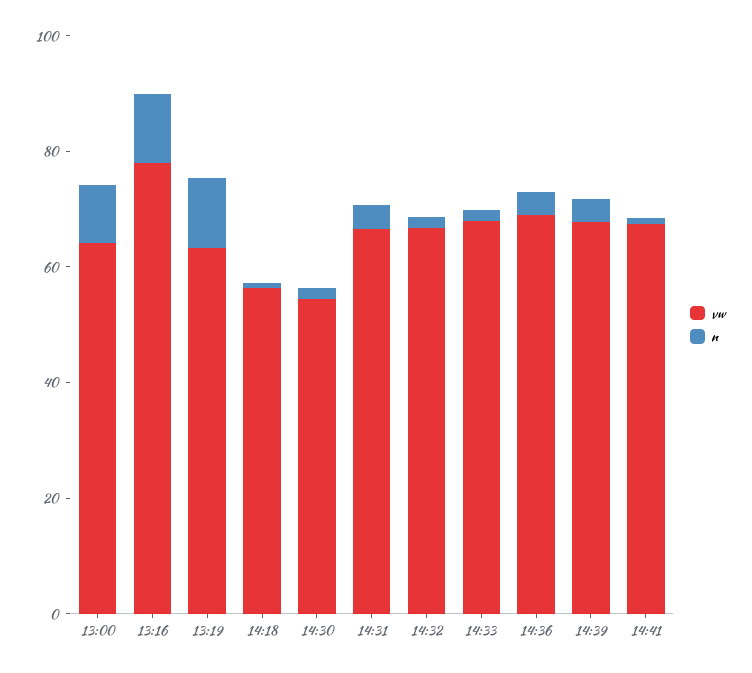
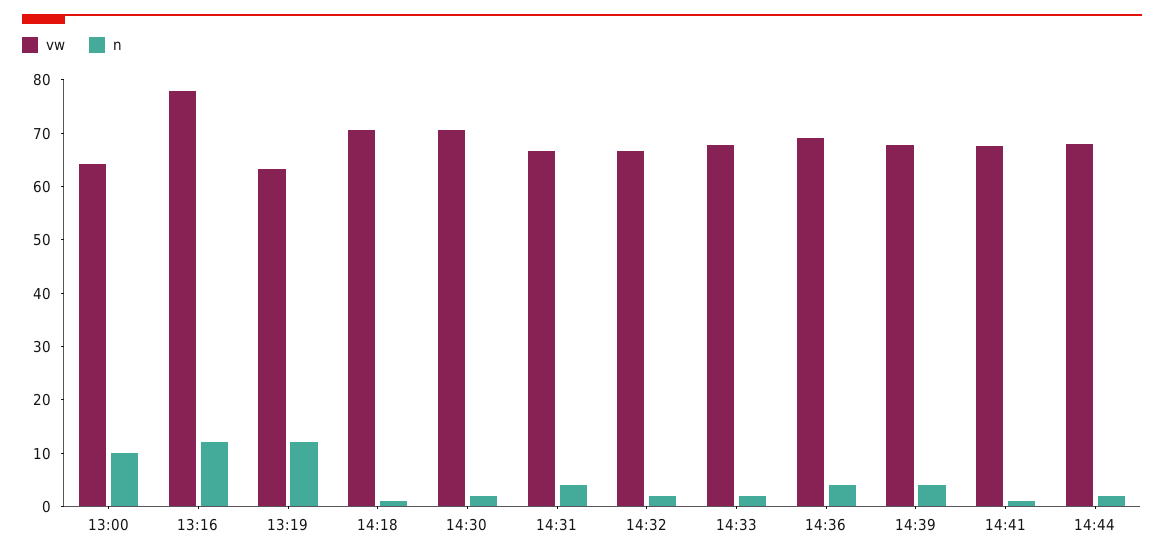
vw, 14:18: 55 -> 70
vw, 14:30: 55 -> 70
vw, 14:44: none -> 68
n, 14:44: none -> 2

